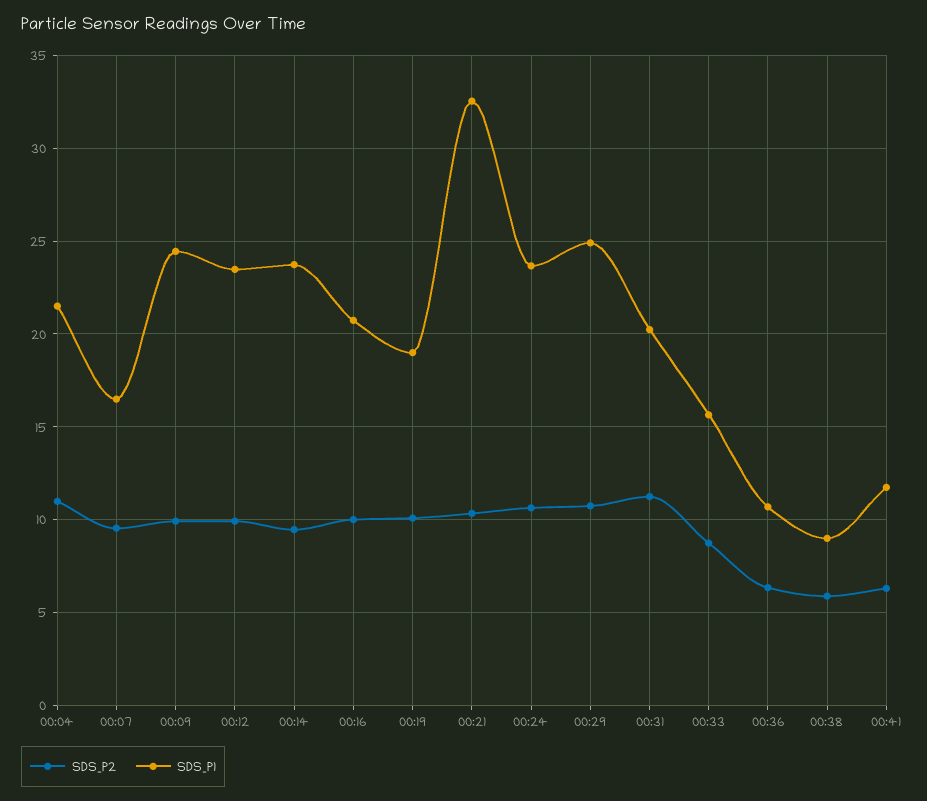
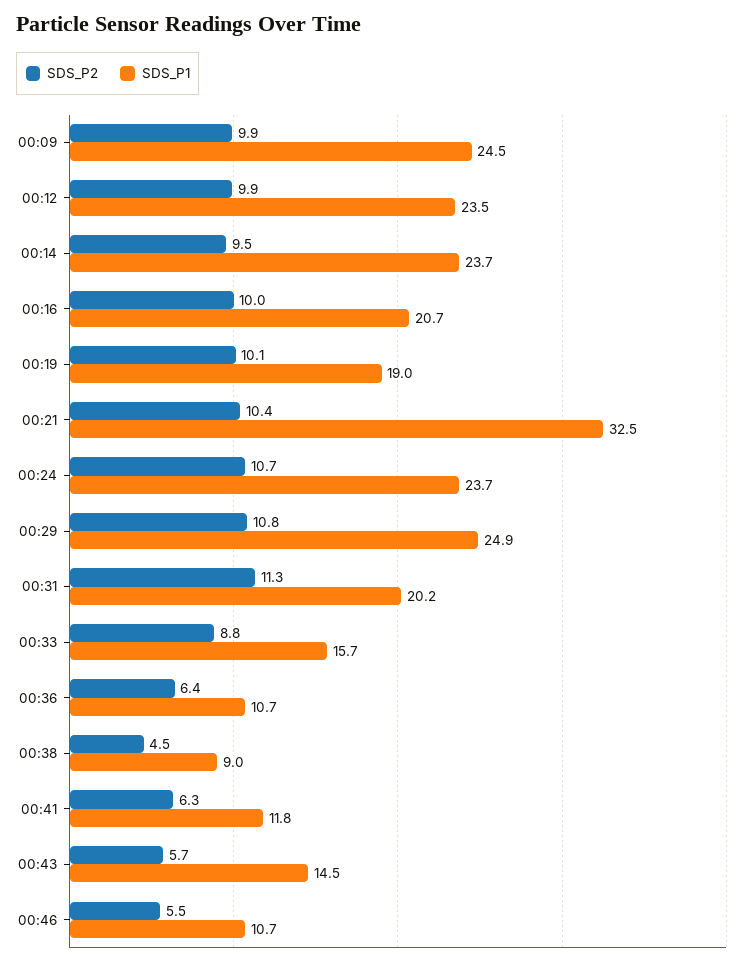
SDS_P2, 00:04: 11 -> none
SDS_P1, 00:04: 21.5 -> none
SDS_P2, 00:07: 9.5 -> none
SDS_P1, 00:07: 16.5 -> none
SDS_P2, 00:38: 6 -> 4.5
SDS_P2, 00:43: none -> 5.7
SDS_P1, 00:43: none -> 14.5
SDS_P2, 00:46: none -> 5.5
SDS_P1, 00:46: none -> 10.7

